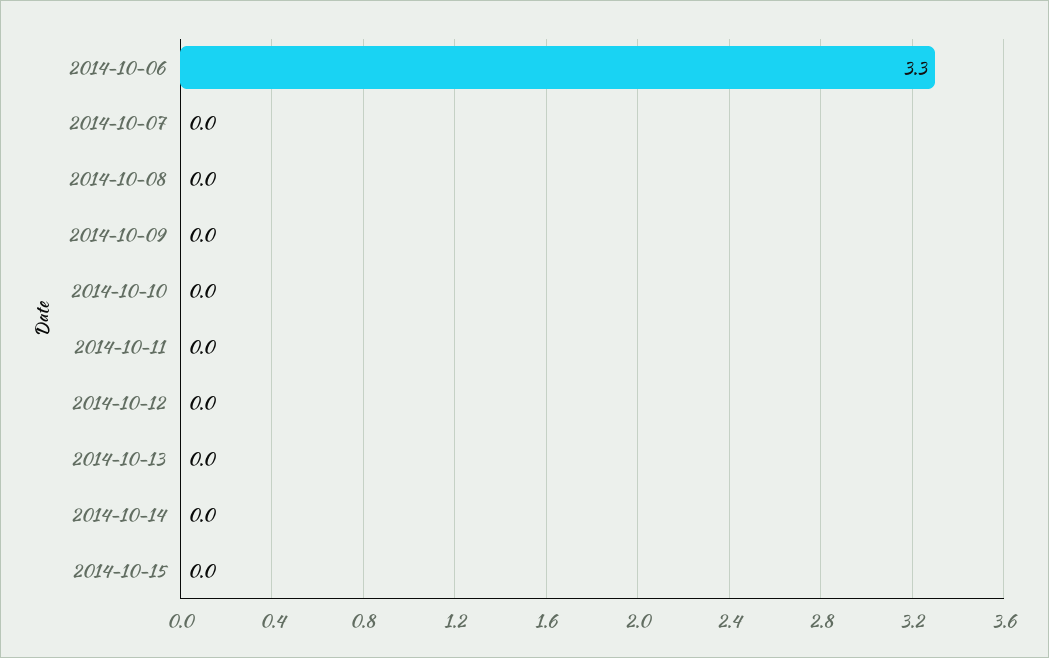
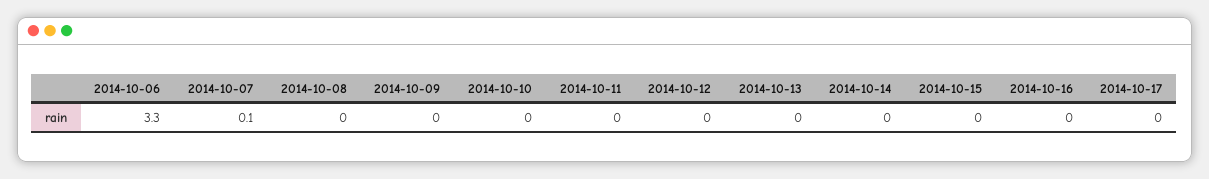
2014-10-07: 0 -> 0.1
2014-10-16: none -> 0
2014-10-17: none -> 0

